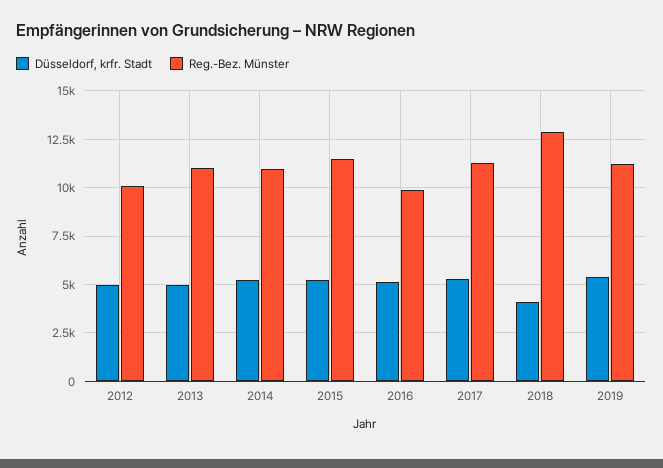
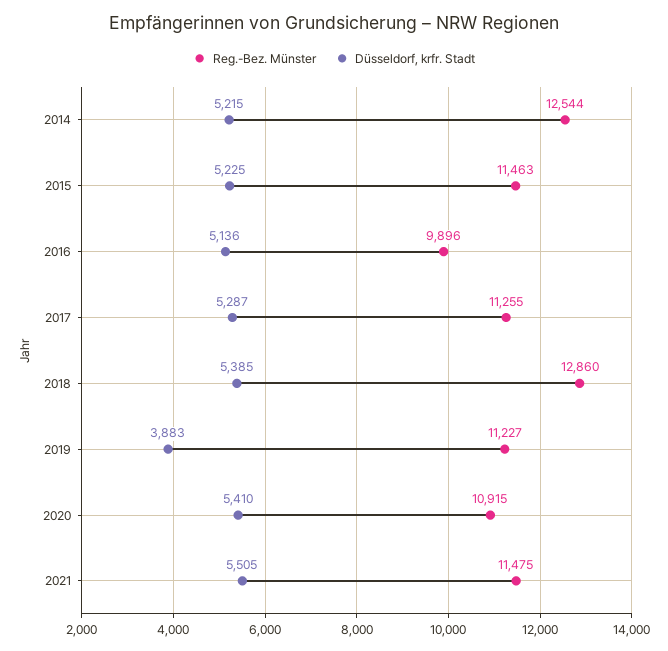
Düsseldorf, krfr. Stadt, 2012: 5000 -> none
Reg.-Bez. Münster, 2012: 10000 -> none
Düsseldorf, krfr. Stadt, 2013: 5000 -> none
Reg.-Bez. Münster, 2013: 11000 -> none
Reg.-Bez. Münster, 2014: 11000 -> 12544
Düsseldorf, krfr. Stadt, 2018: 4000 -> 5385
Düsseldorf, krfr. Stadt, 2019: 5500 -> 3883
Reg.-Bez. Münster, 2020: none -> 10915
Düsseldorf, krfr. Stadt, 2020: none -> 5410
Reg.-Bez. Münster, 2021: none -> 11475
Düsseldorf, krfr. Stadt, 2021: none -> 5505

